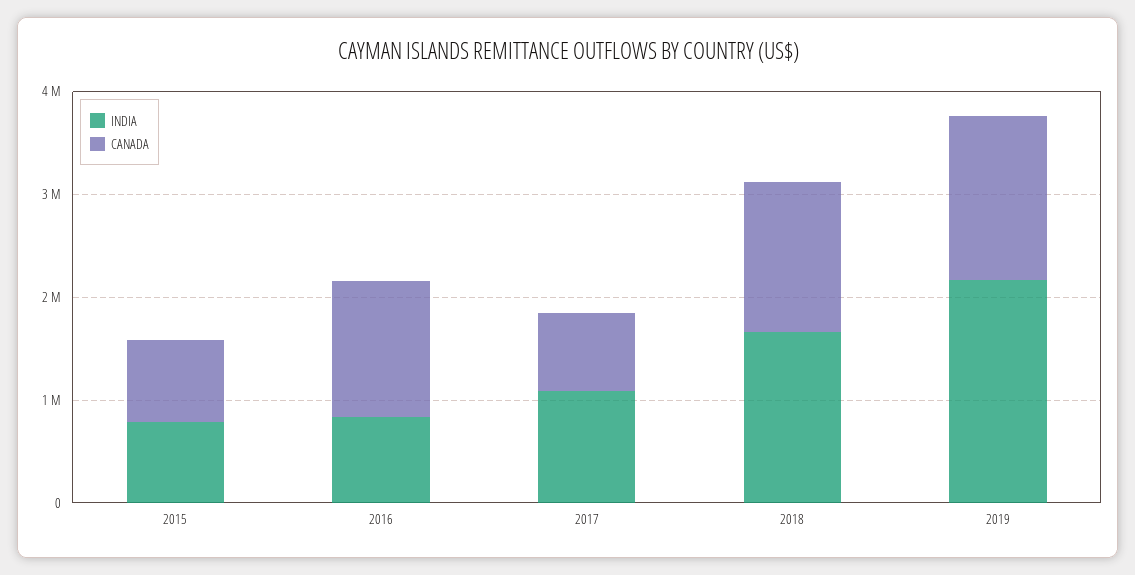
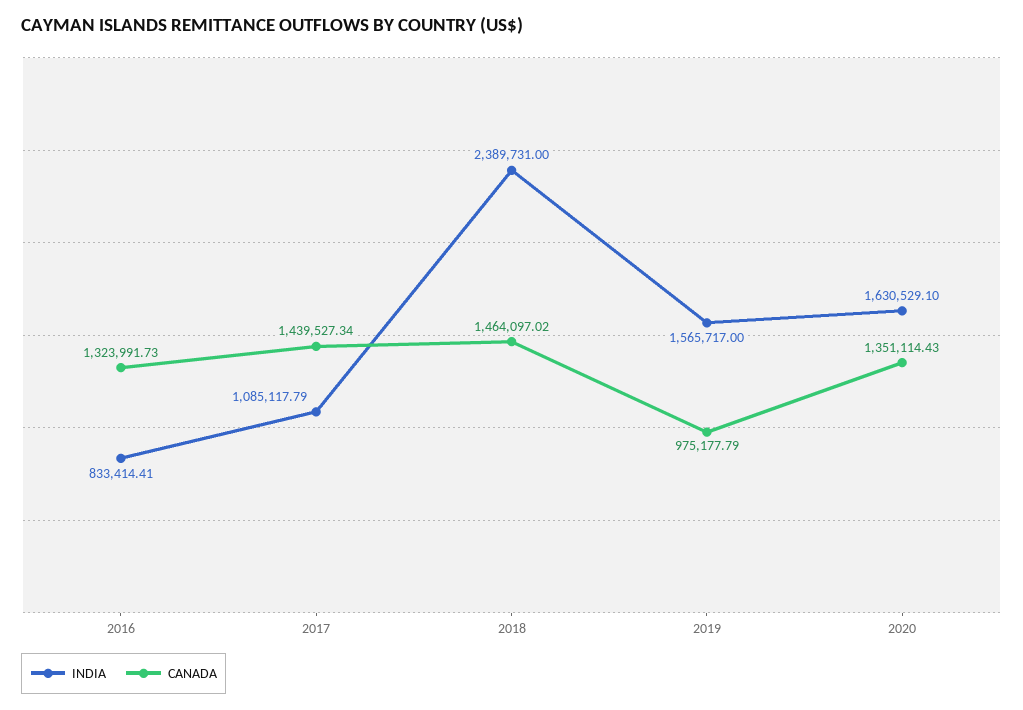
INDIA, 2015: 800000 -> none
CANADA, 2015: 800000 -> none
CANADA, 2017: 800000 -> 1439527.34
INDIA, 2018: 1600000 -> 2389731
INDIA, 2019: 2200000 -> 1565717
CANADA, 2019: 1600000 -> 975177.79
INDIA, 2020: none -> 1630529.1
CANADA, 2020: none -> 1351114.43

